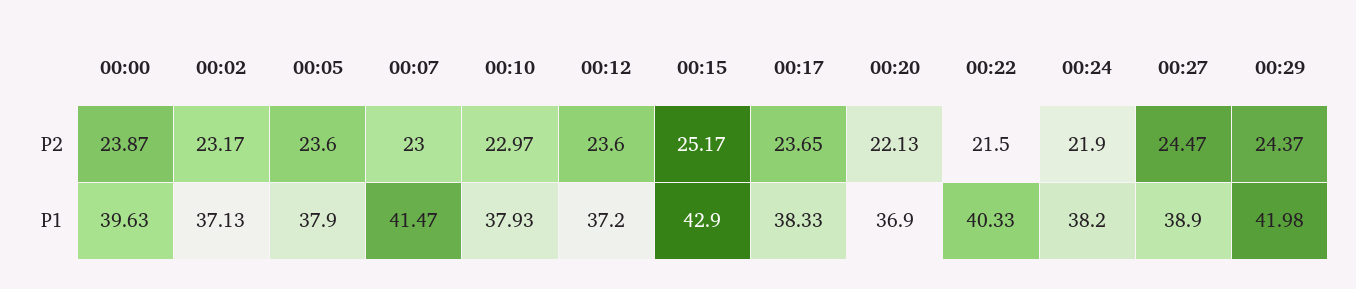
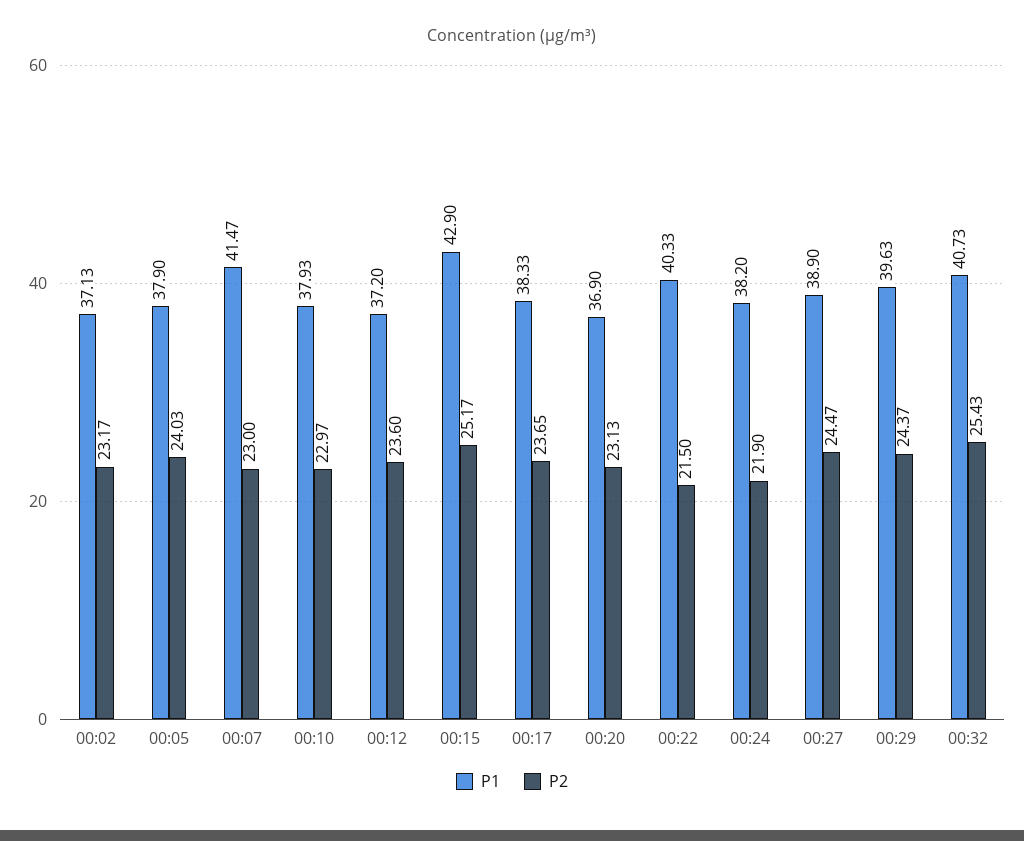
P2, 00:00: 23.87 -> none
P2, 00:05: 23.6 -> 24.03
P2, 00:20: 22.13 -> 23.13
P1, 00:00: 39.63 -> none
P1, 00:29: 41.98 -> 39.63
P1, 00:32: none -> 40.73
P2, 00:32: none -> 25.43

